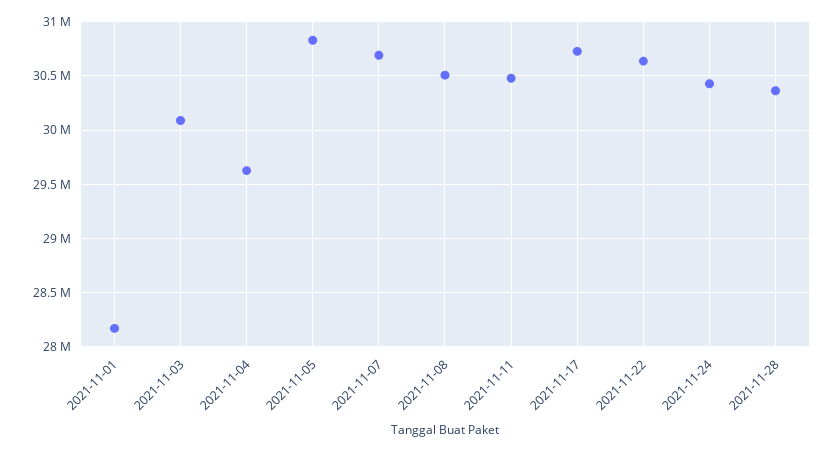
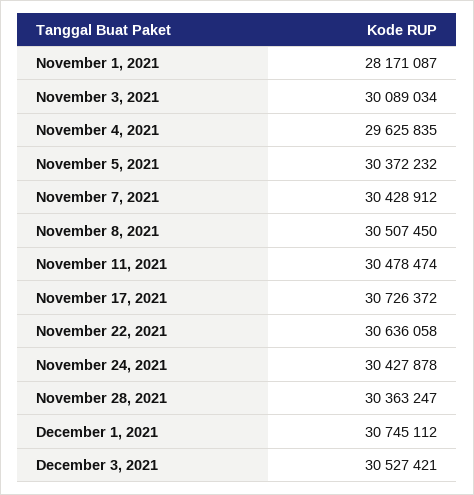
2021-11-05: 30800000 -> 30372232
2021-11-07: 30700000 -> 30428912
December 1, 2021: none -> 30745112
December 3, 2021: none -> 30527421

